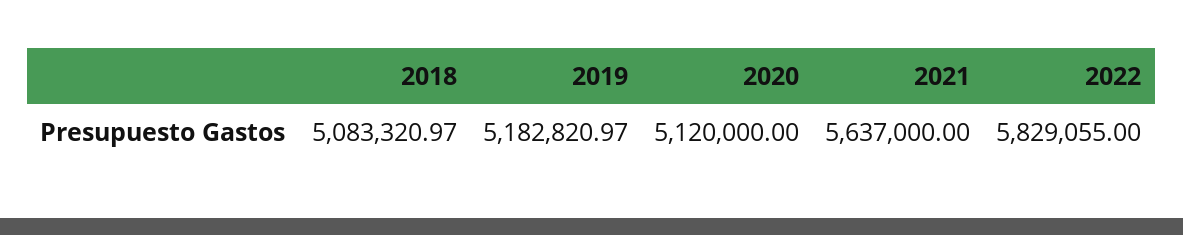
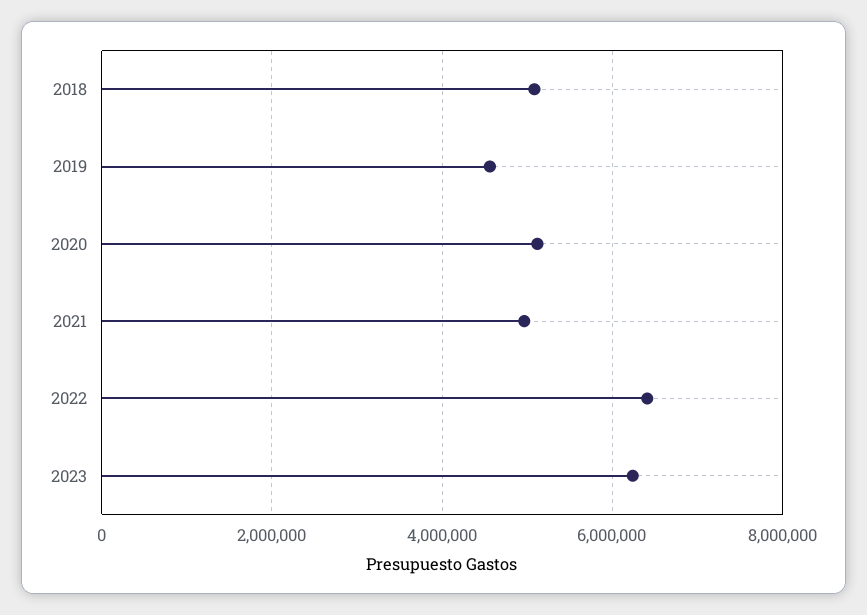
2019: 5182820.97 -> 4600000
2021: 5637000 -> 5000000
2022: 5829055 -> 6400000
2023: none -> 6200000

